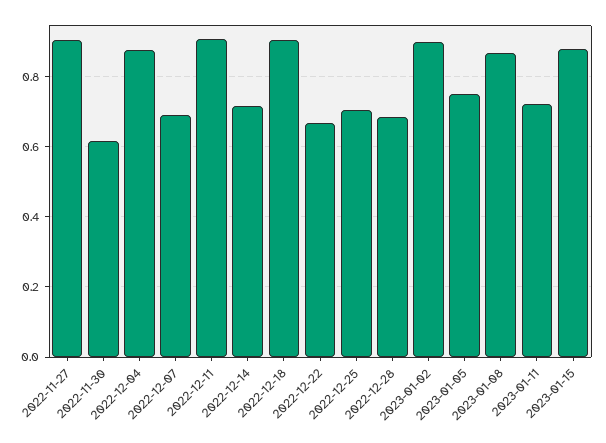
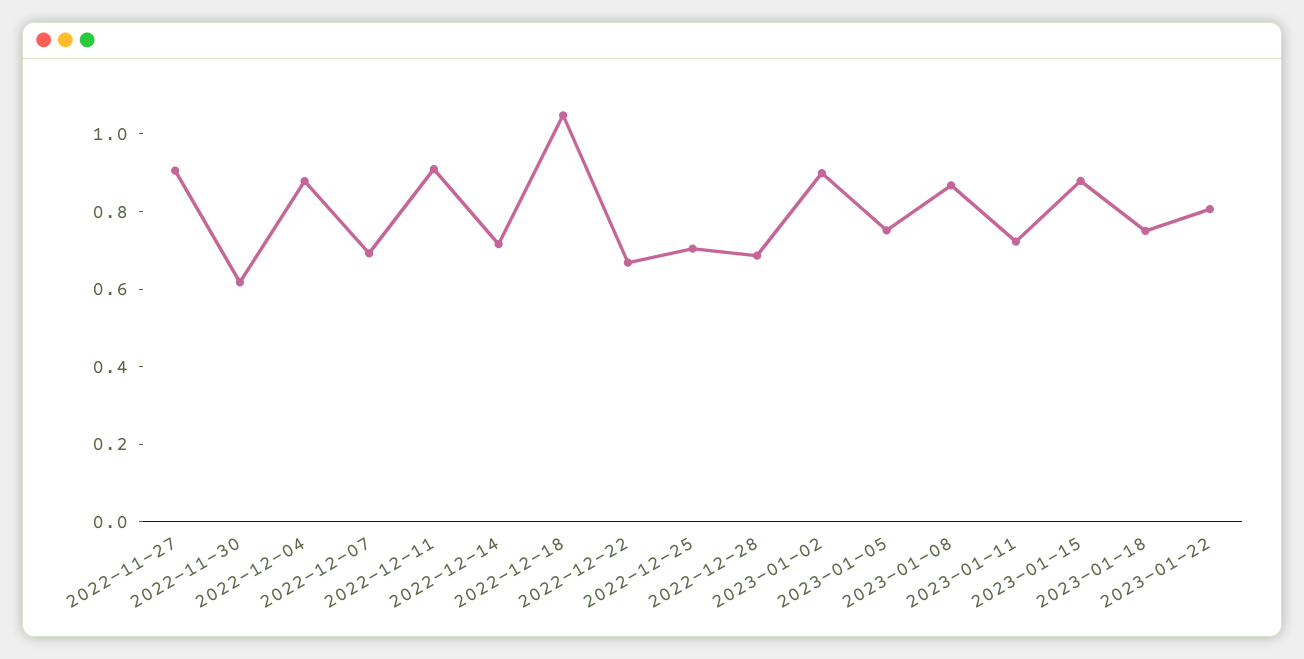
2022-12-18: 0.9 -> 1.05
2023-01-18: none -> 0.75
2023-01-22: none -> 0.8

